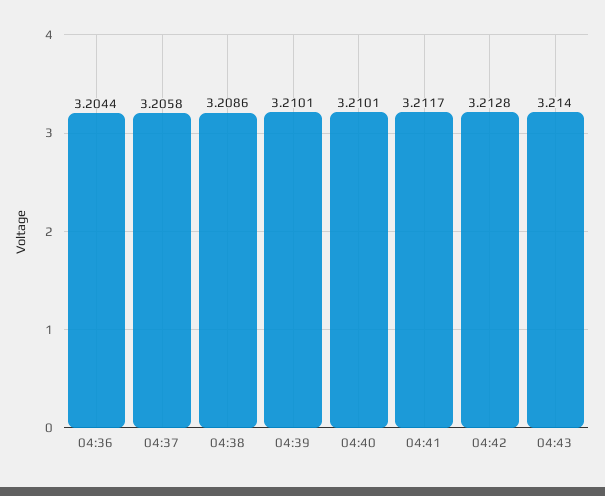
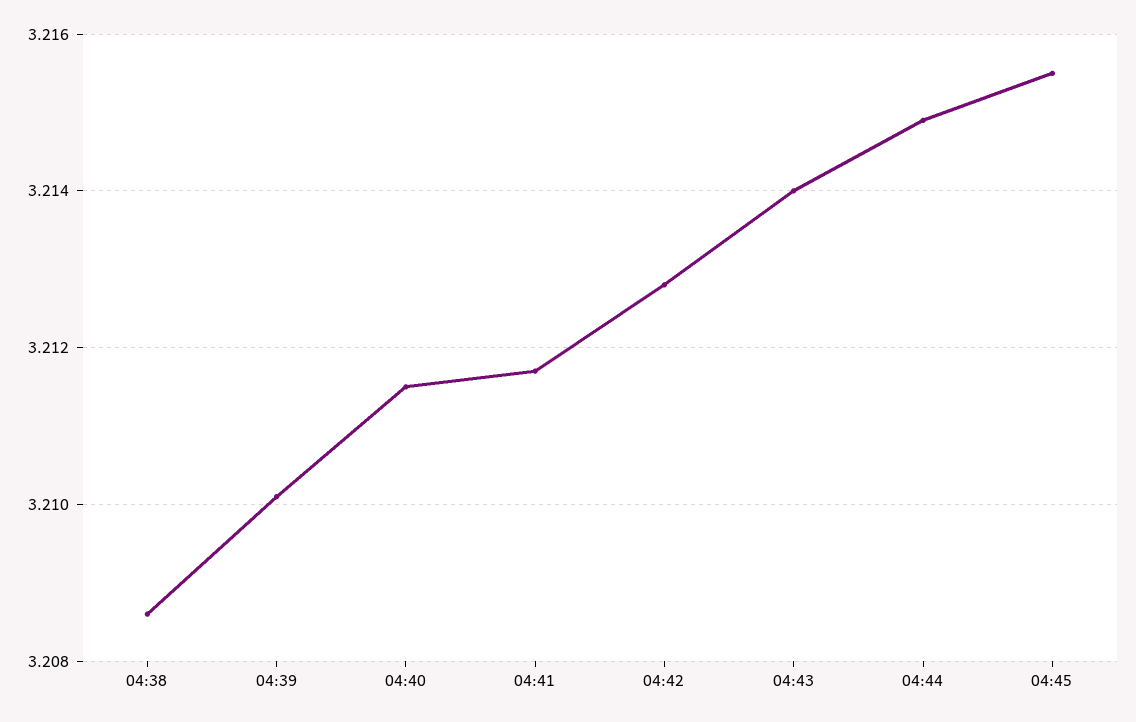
04:36: 3.2044 -> none
04:37: 3.2058 -> none
04:40: 3.2101 -> 3.2115
04:44: none -> 3.215
04:45: none -> 3.2155

